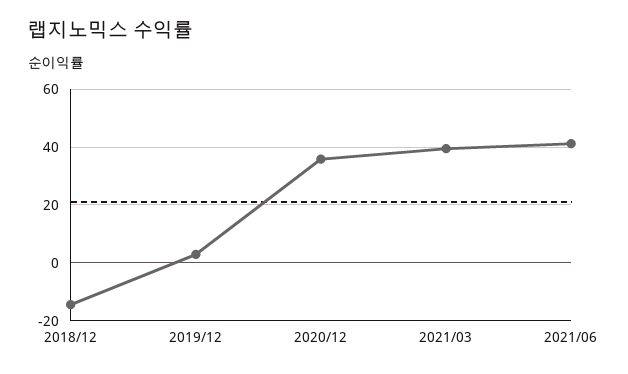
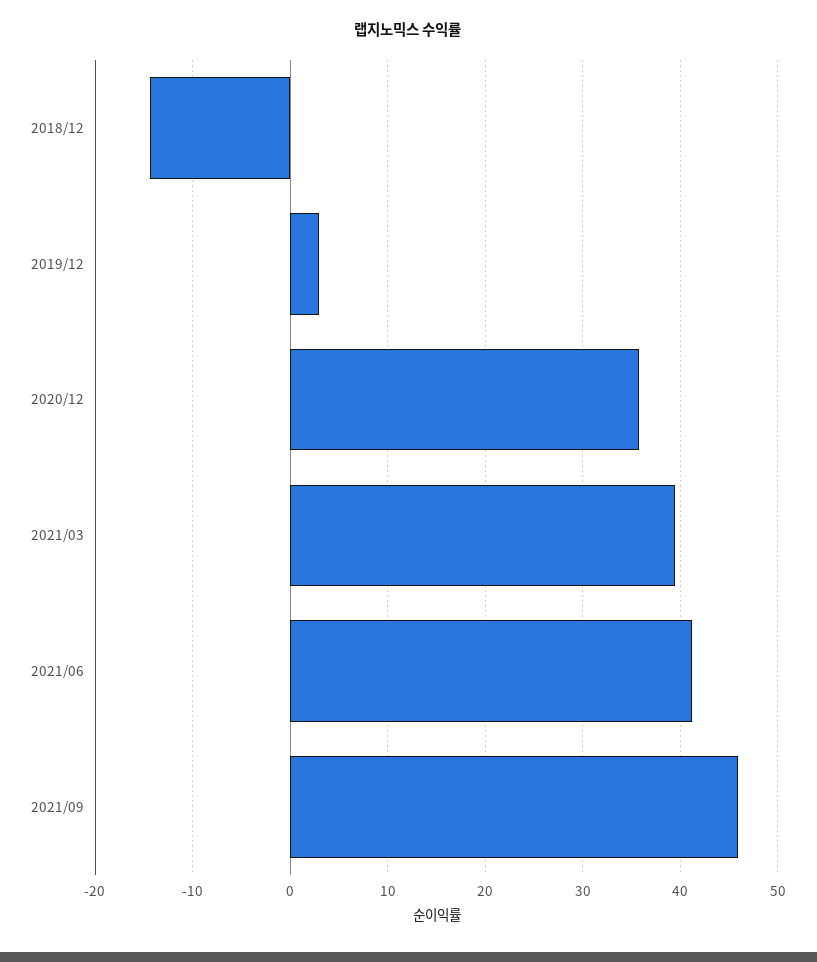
2021/09: none -> 46

